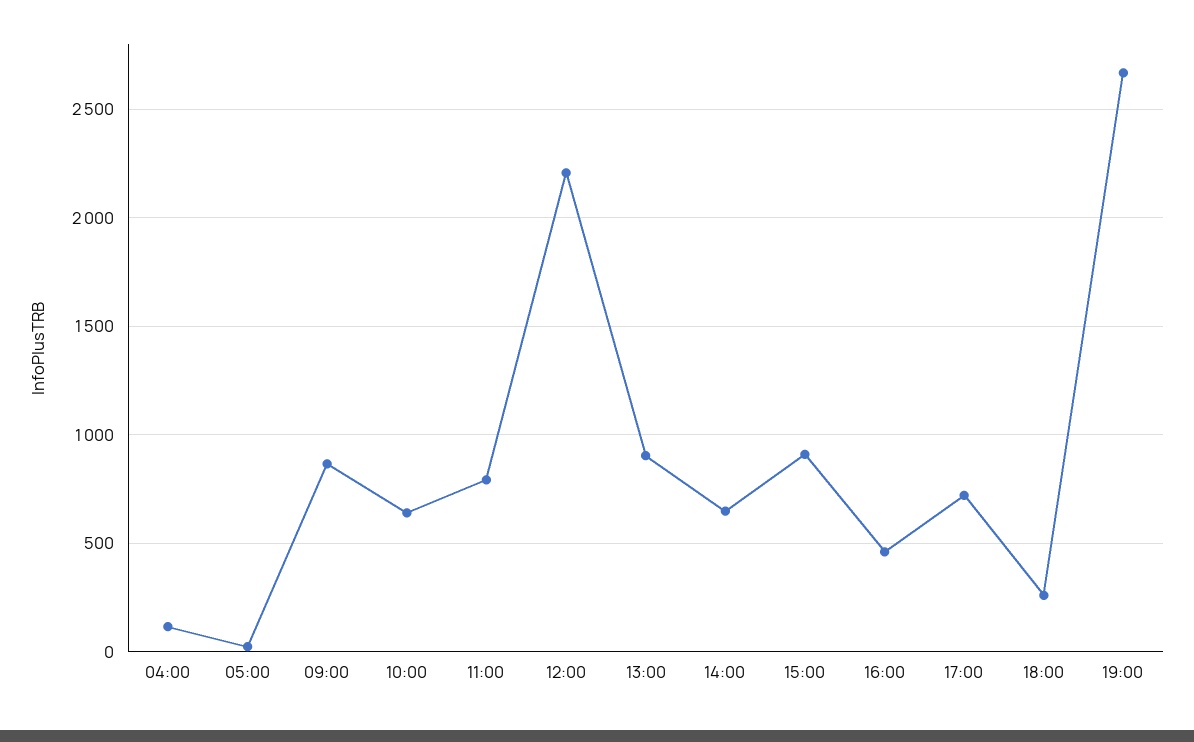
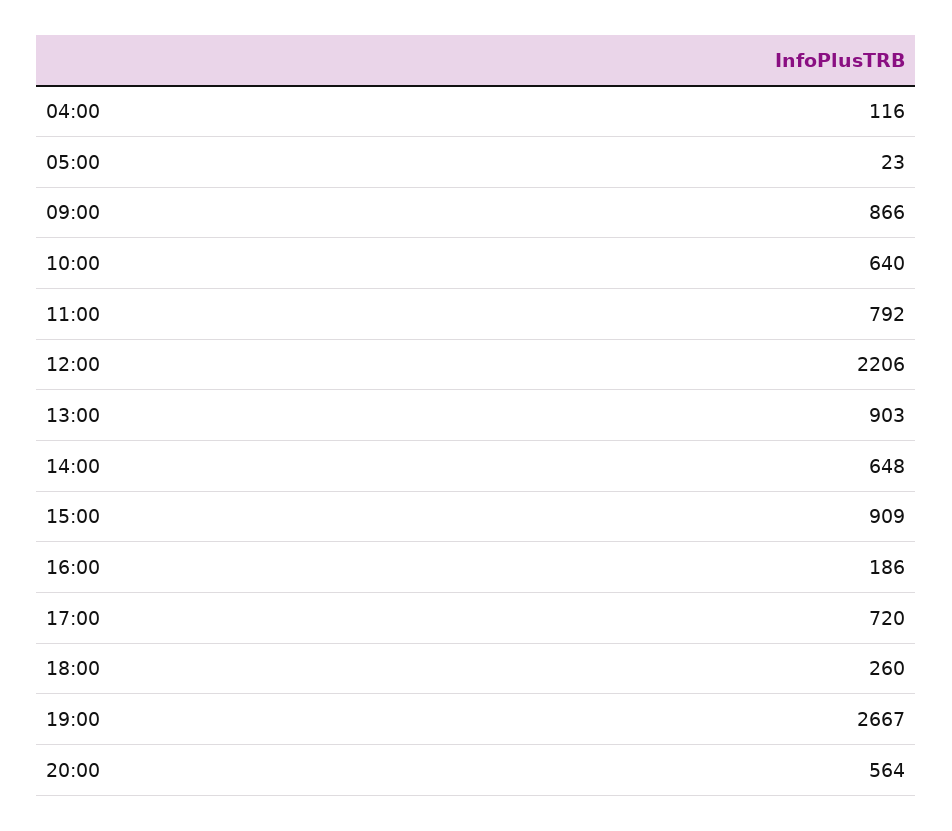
16:00: 450 -> 186
20:00: none -> 564

